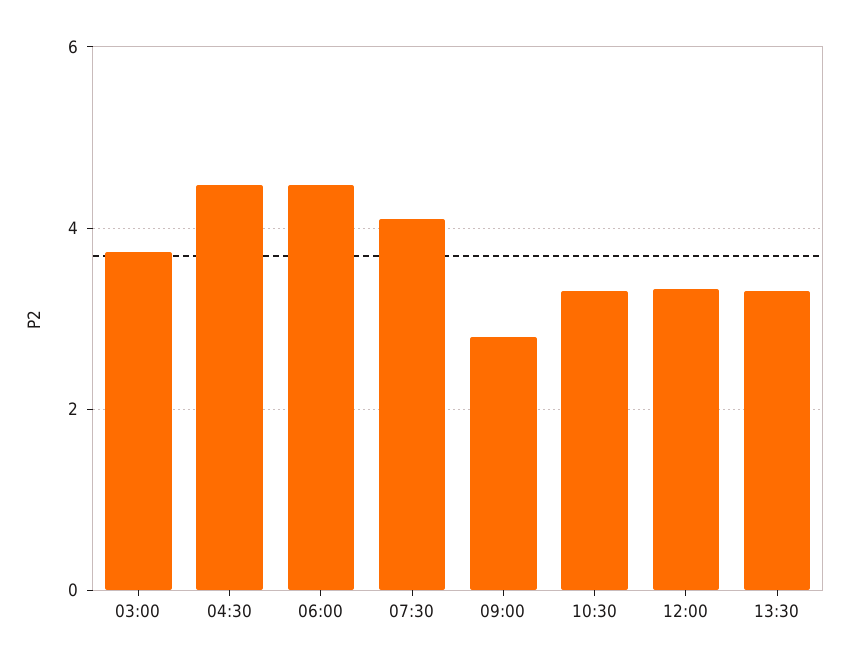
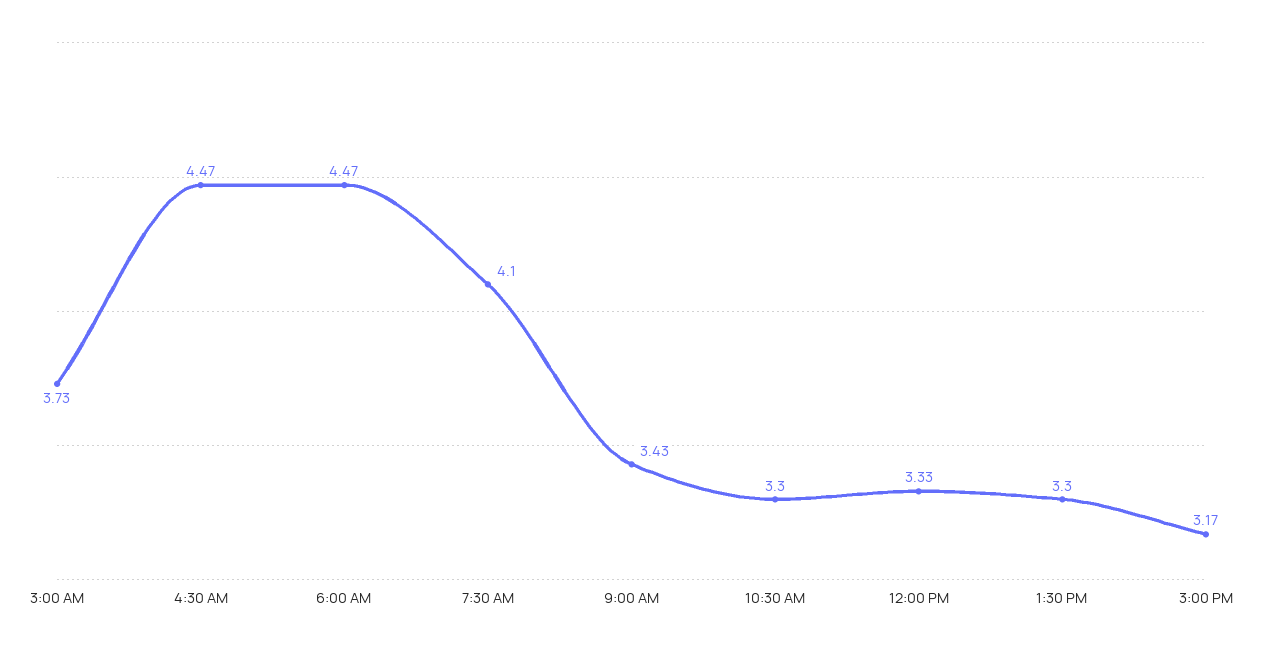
09:00: 2.8 -> 3.43
3:00 PM: none -> 3.17

